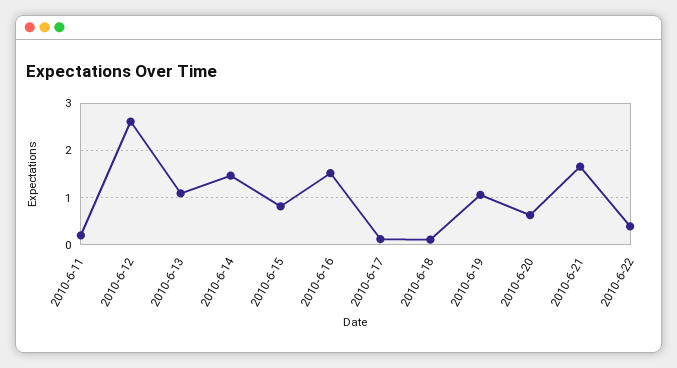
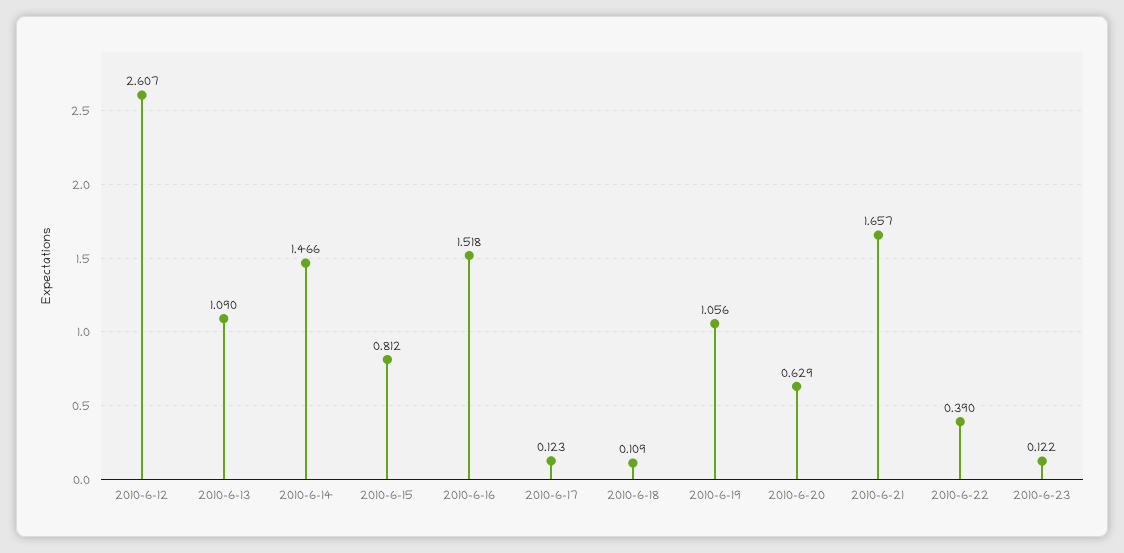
2010-6-11: 0.2 -> none
2010-6-23: none -> 0.122

